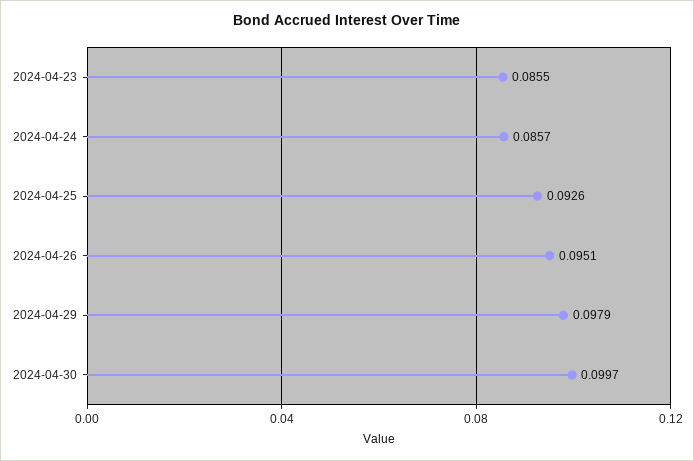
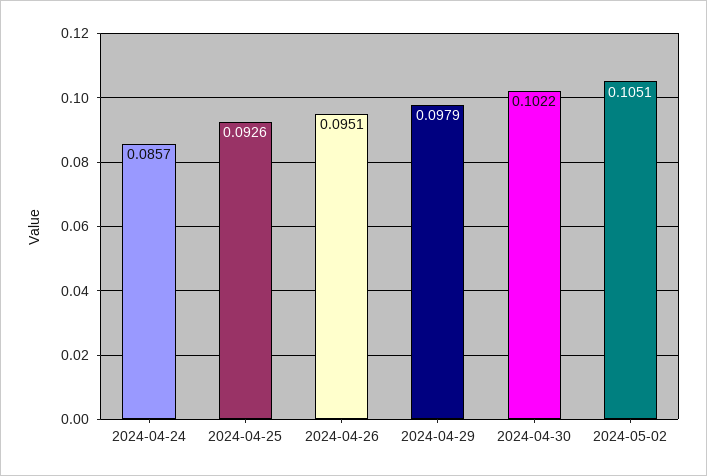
2024-04-23: 0.0855 -> none
2024-04-30: 0.0997 -> 0.1022
2024-05-02: none -> 0.1051

